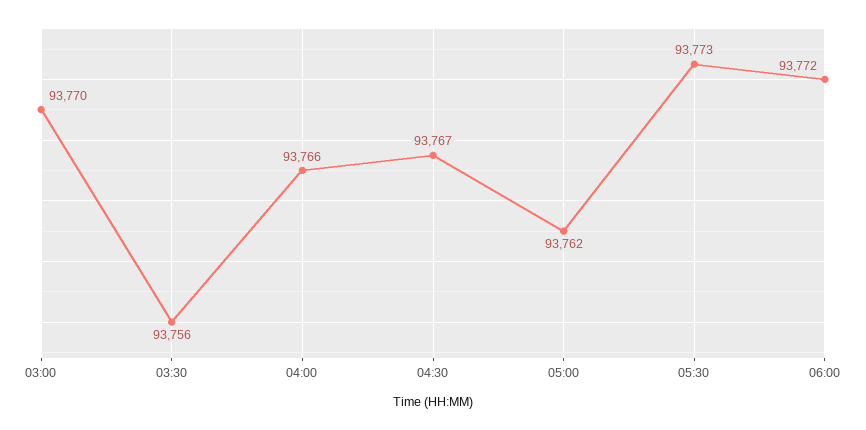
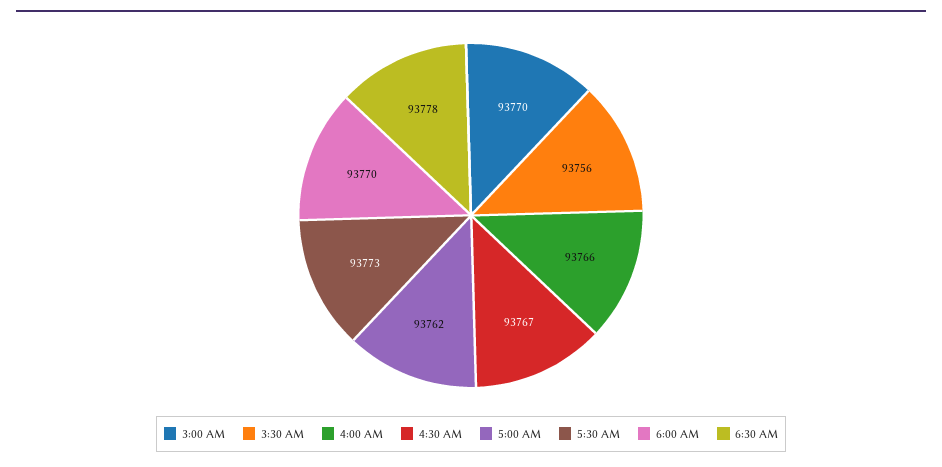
06:00: 93772 -> 93770
6:30 AM: none -> 93778

